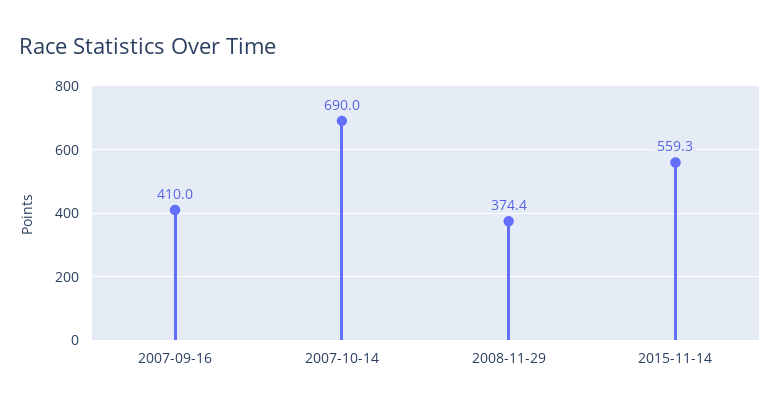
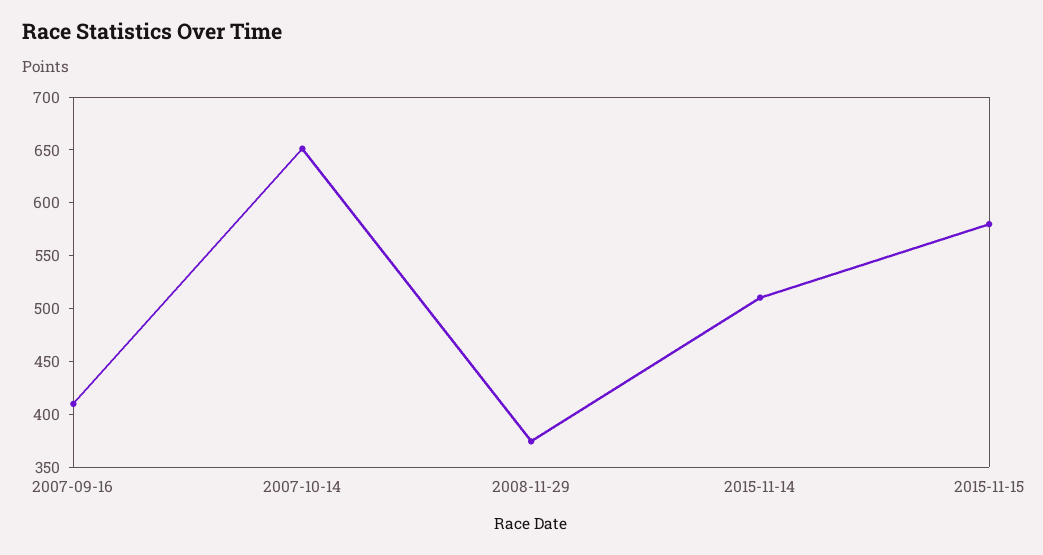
2007-10-14: 690 -> 650
2015-11-14: 559.3 -> 510
2015-11-15: none -> 580

